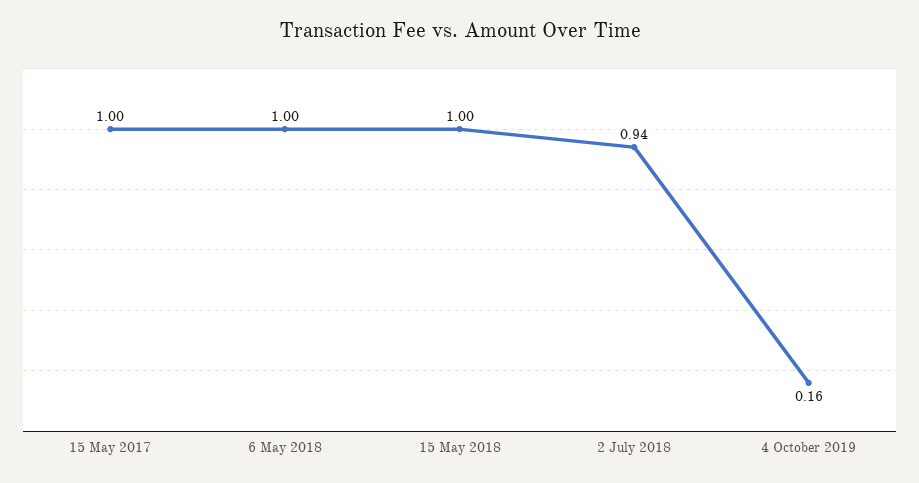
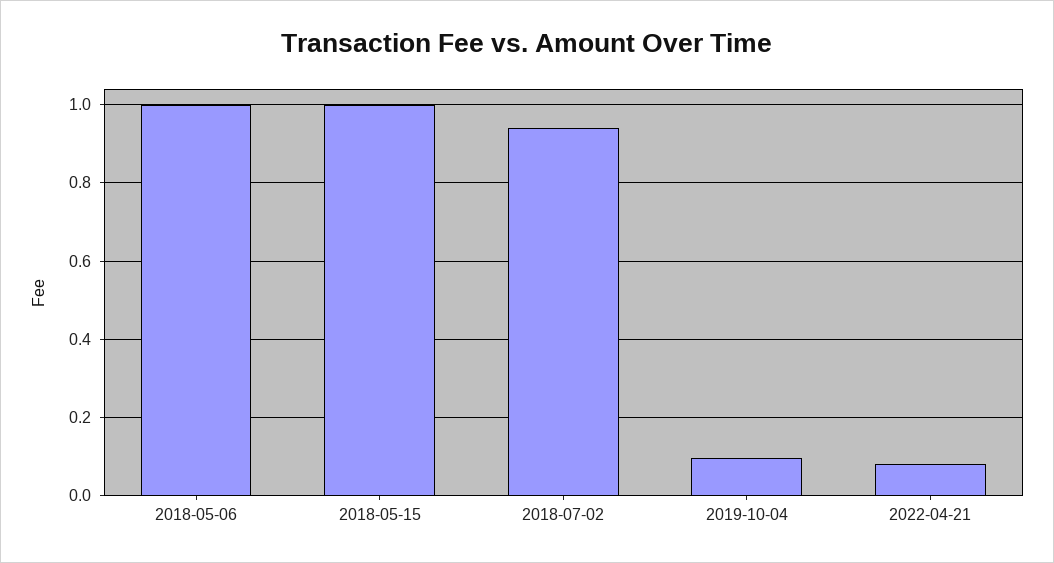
15 May 2017: 1 -> none
4 October 2019: 0.16 -> 0.1
2022-04-21: none -> 0.08

